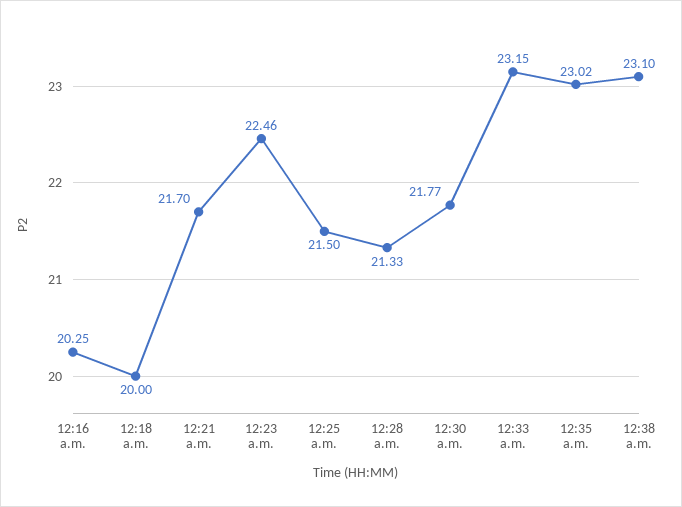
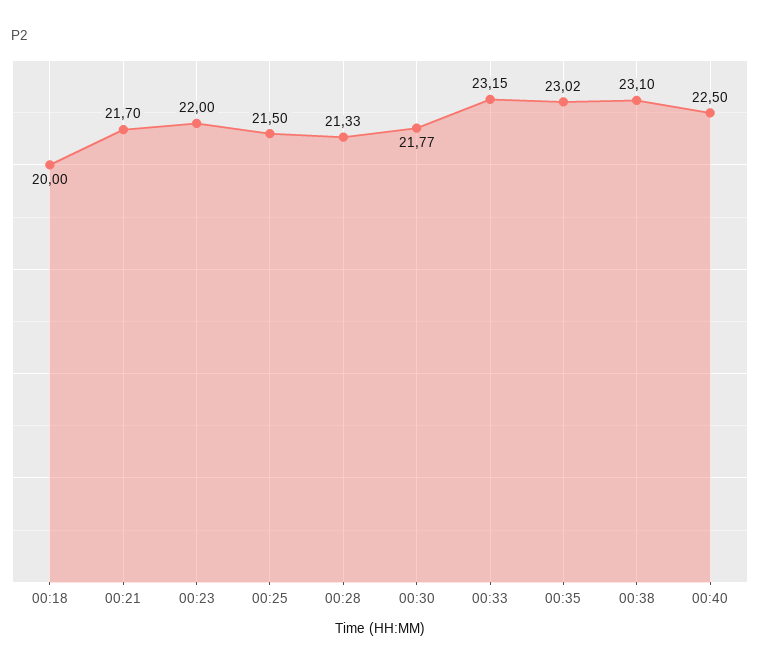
12:16 a.m.: 20.25 -> none
12:23 a.m.: 22.46 -> 22
00:40: none -> 22.5

